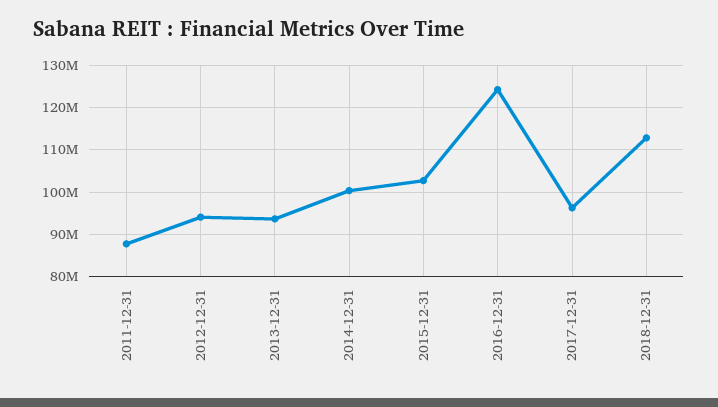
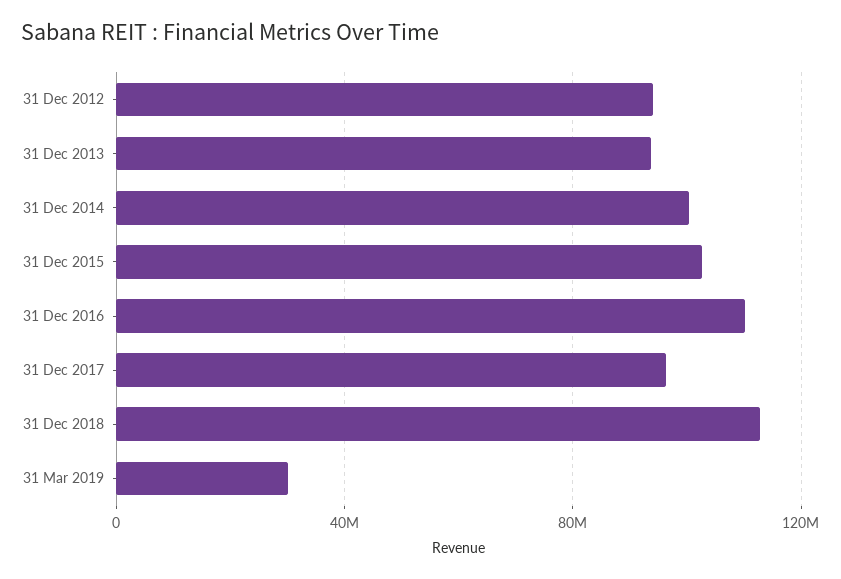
2011-12-31: 88000000 -> none
2016-12-31: 124000000 -> 110000000
31 Mar 2019: none -> 30000000

